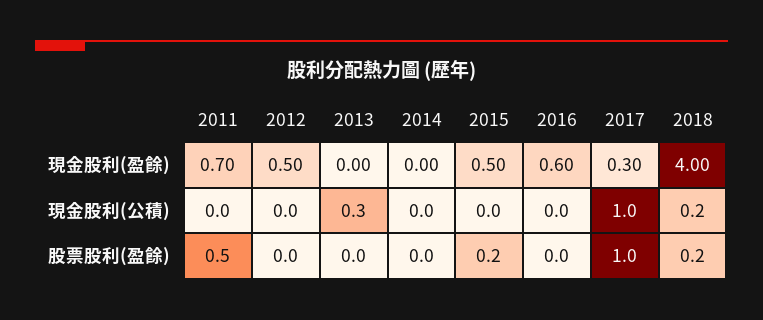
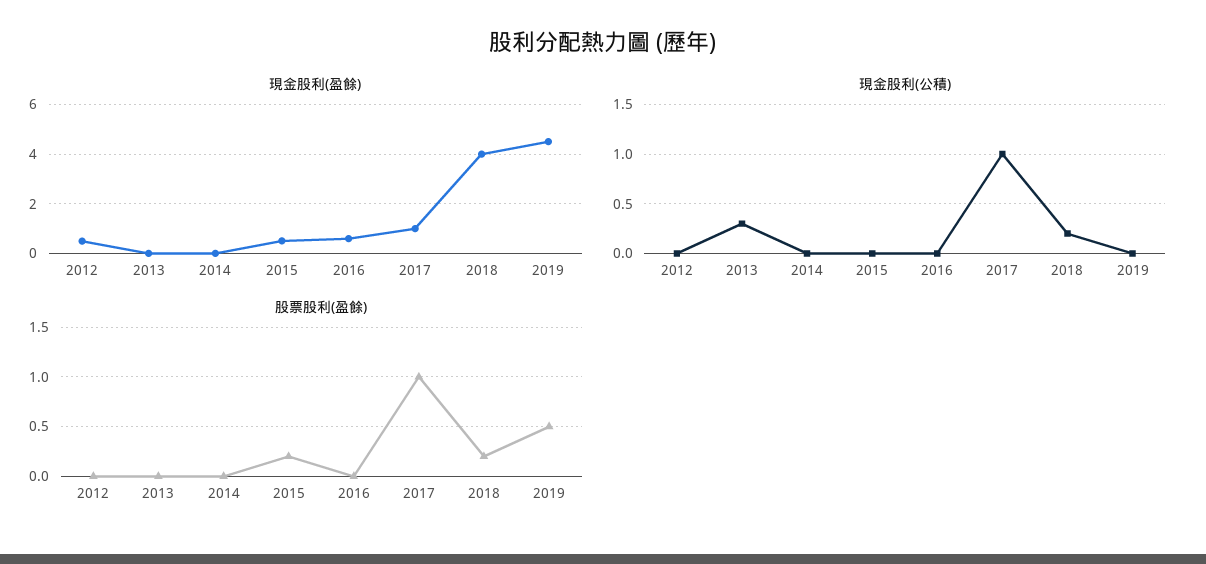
現金股利(盈餘), 2011: 0.7 -> none
現金股利(盈餘), 2017: 0.3 -> 1
現金股利(公積), 2011: 0 -> none
股票股利(盈餘), 2011: 0.5 -> none
現金股利(盈餘), 2019: none -> 4.5
現金股利(公積), 2019: none -> 0
股票股利(盈餘), 2019: none -> 0.5

